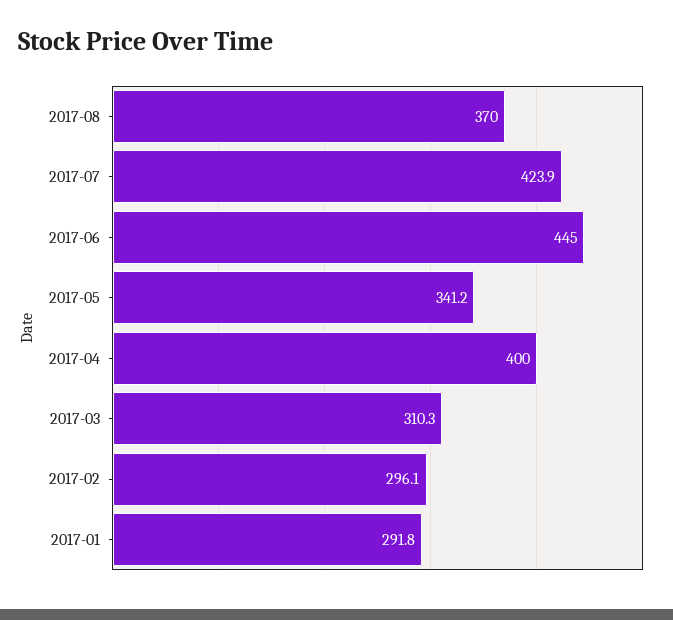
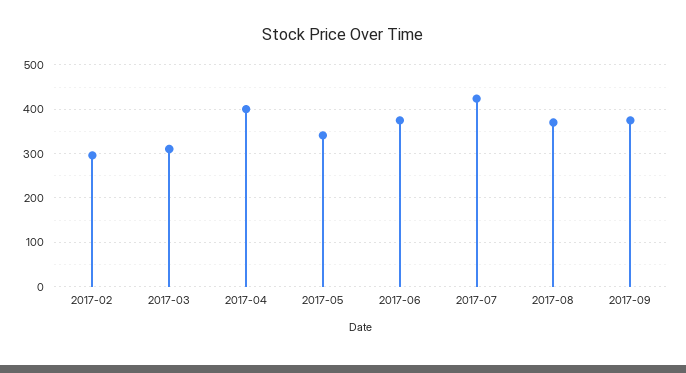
2017-06: 445 -> 380
2017-01: 291.8 -> none
2017-09: none -> 380

